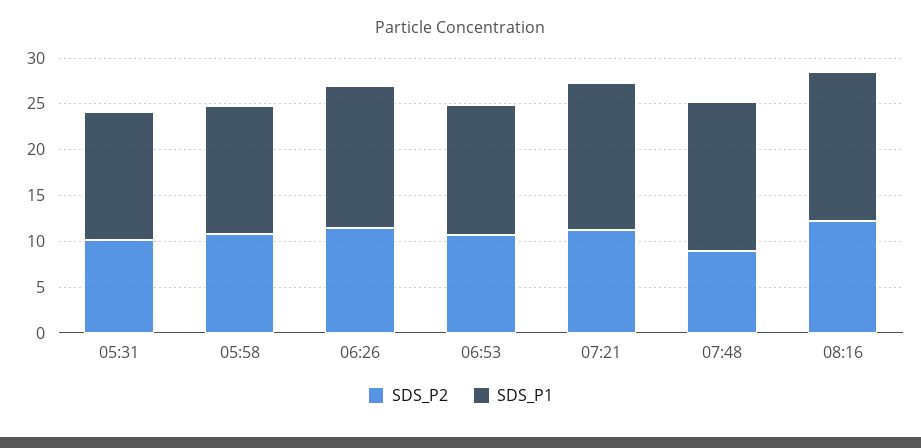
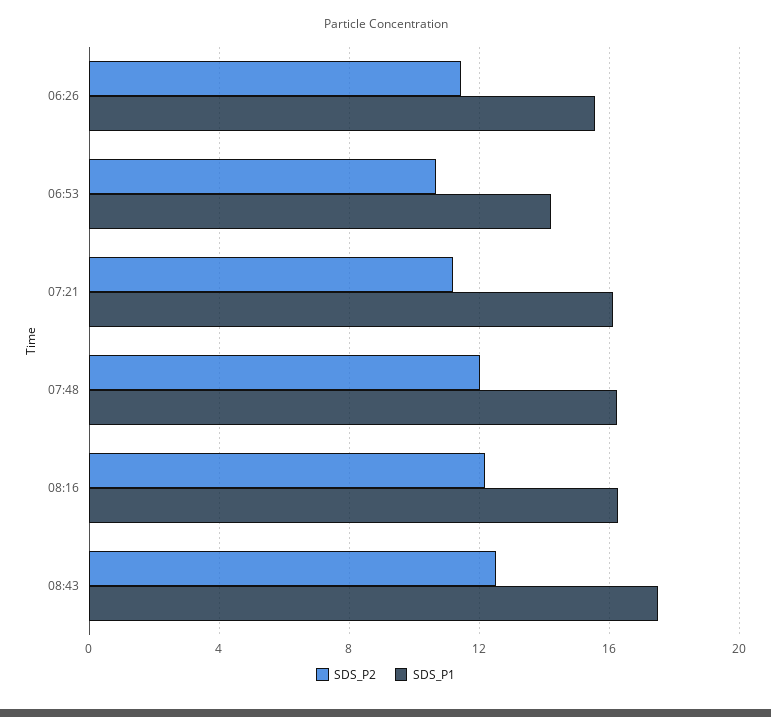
SDS_P2, 05:31: 10 -> none
SDS_P1, 05:31: 14 -> none
SDS_P2, 05:58: 11 -> none
SDS_P1, 05:58: 14 -> none
SDS_P2, 07:48: 9 -> 12
SDS_P2, 08:43: none -> 12.5
SDS_P1, 08:43: none -> 17.5

